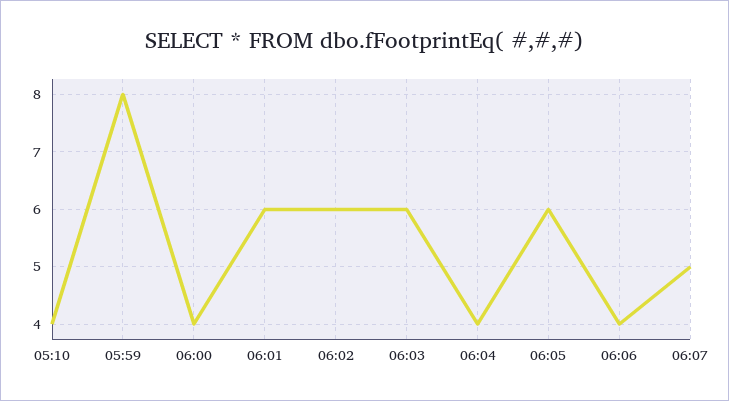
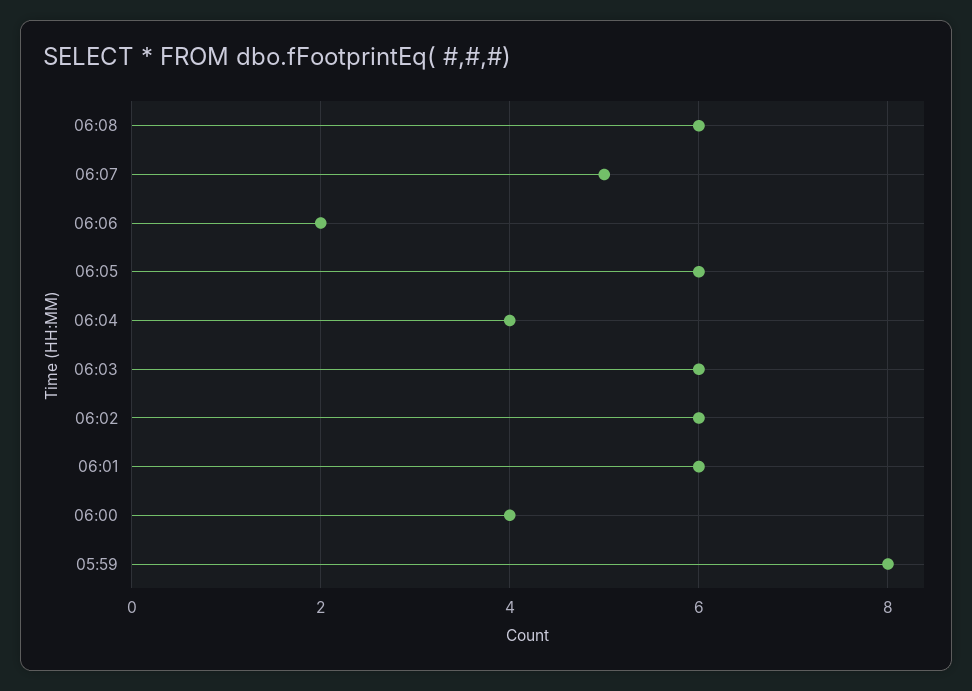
05:10: 4 -> none
06:06: 4 -> 2
06:08: none -> 6

